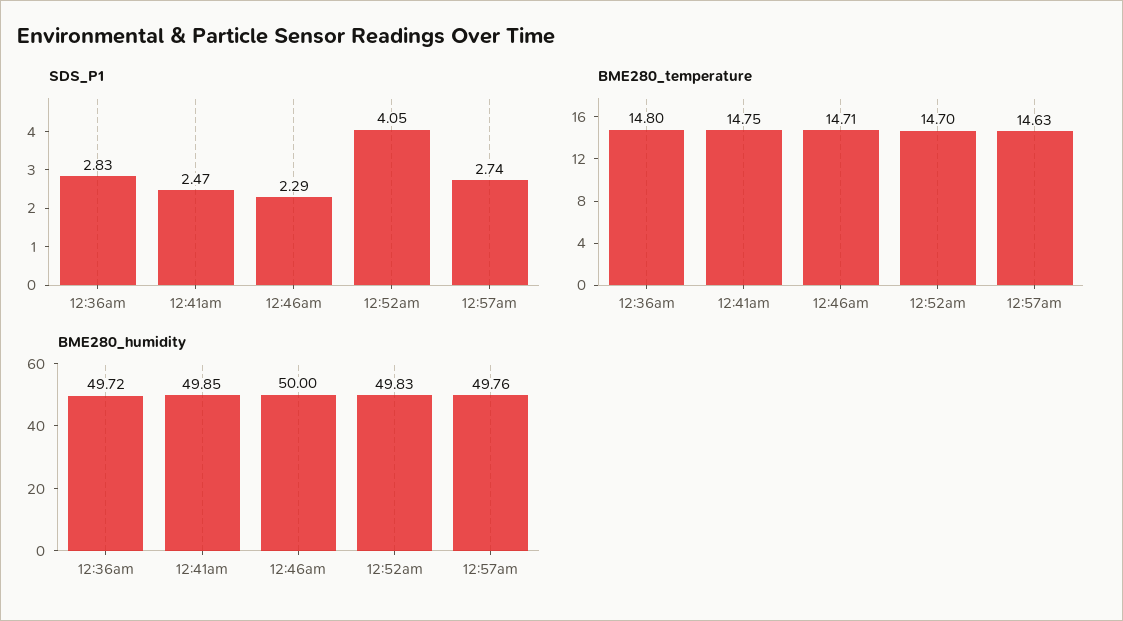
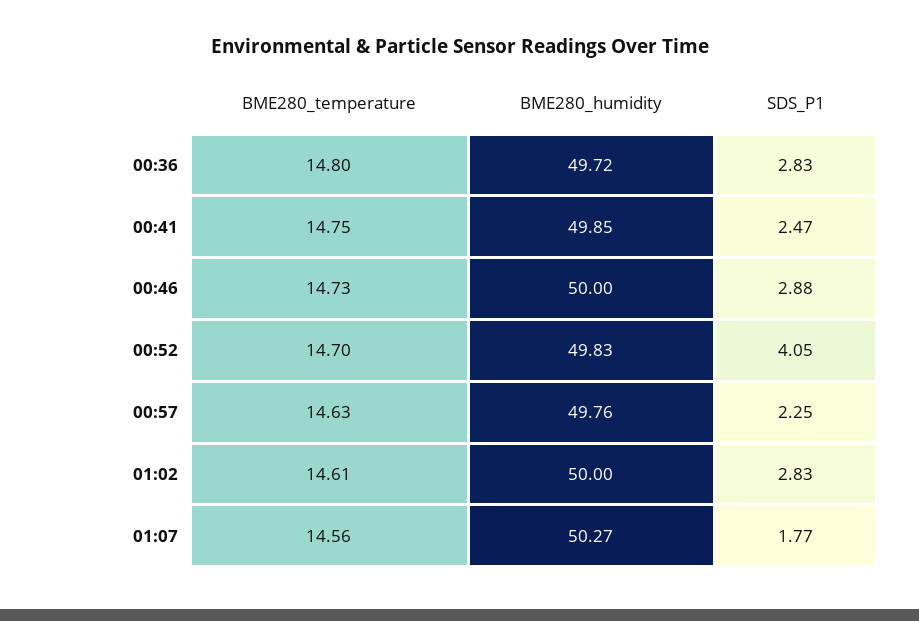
SDS_P1, 12:46am: 2.29 -> 2.88
SDS_P1, 12:57am: 2.74 -> 2.25
BME280_temperature, 12:46am: 14.71 -> 14.73
BME280_temperature, 01:02: none -> 14.61
BME280_humidity, 01:02: none -> 50
SDS_P1, 01:02: none -> 2.83
BME280_temperature, 01:07: none -> 14.56
BME280_humidity, 01:07: none -> 50.27
SDS_P1, 01:07: none -> 1.77

